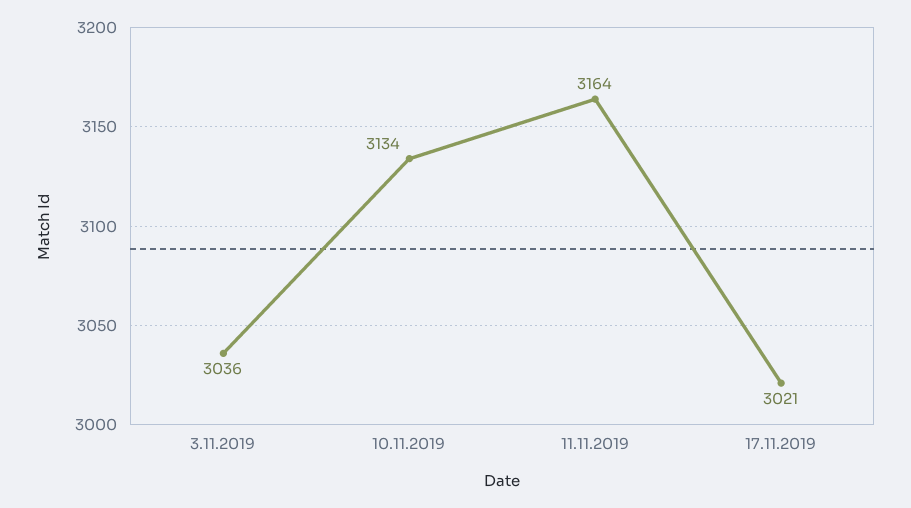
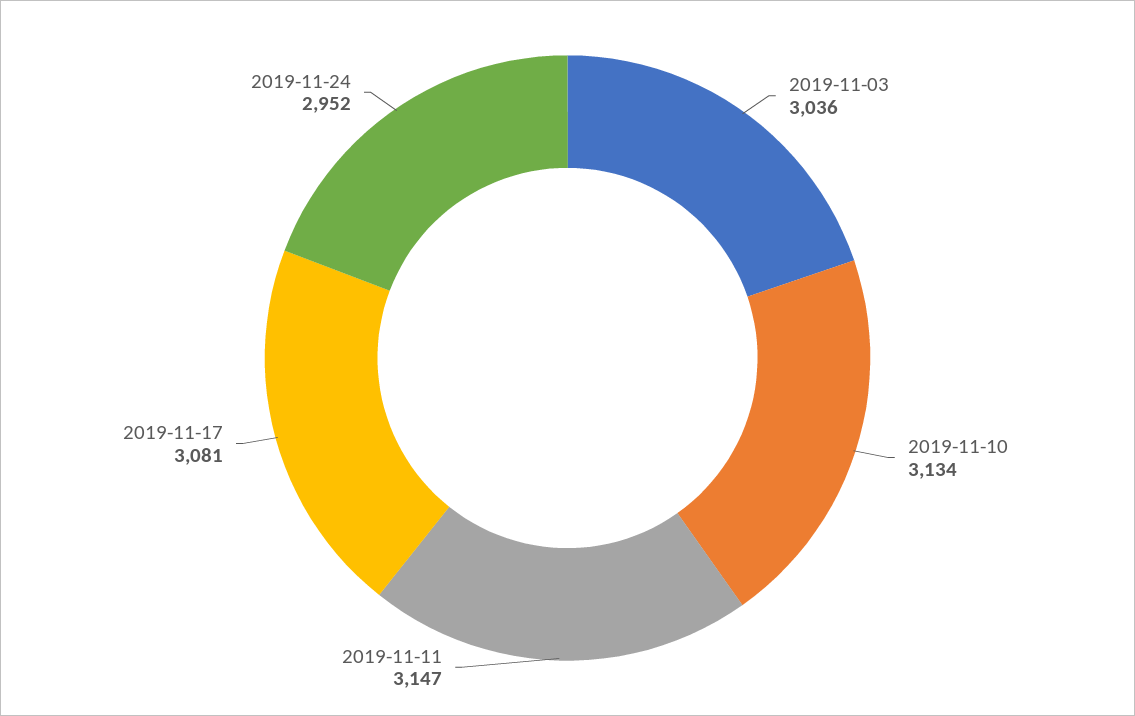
11.11.2019: 3164 -> 3147
17.11.2019: 3021 -> 3081
2019-11-24: none -> 2952

